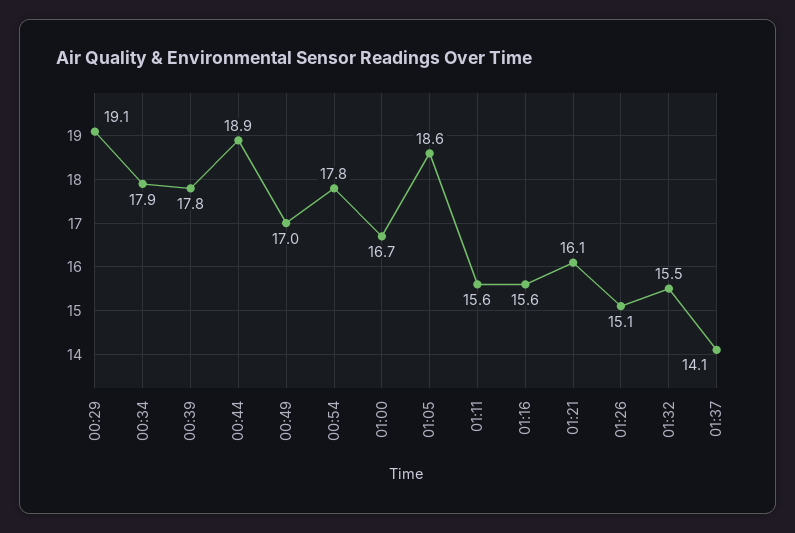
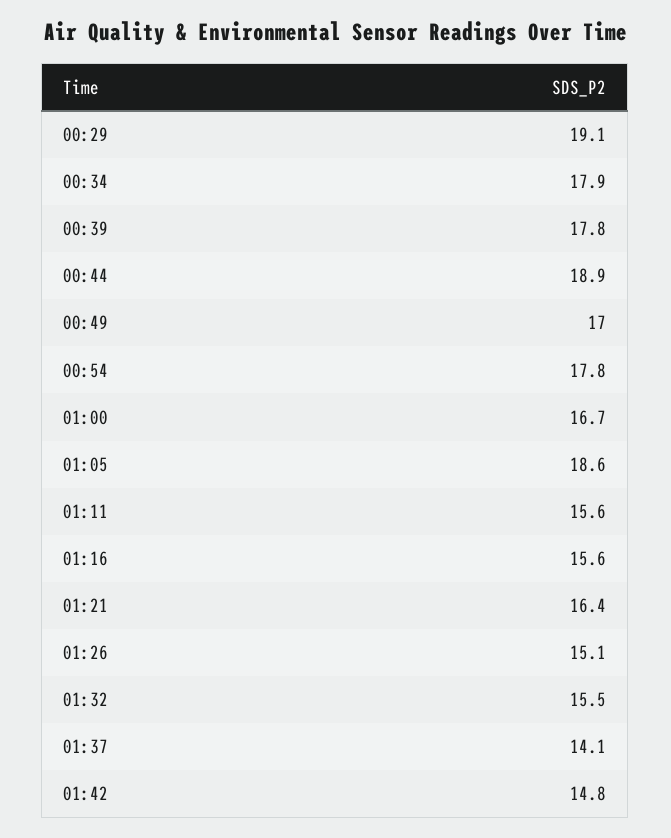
01:21: 16.1 -> 16.4
01:42: none -> 14.8

